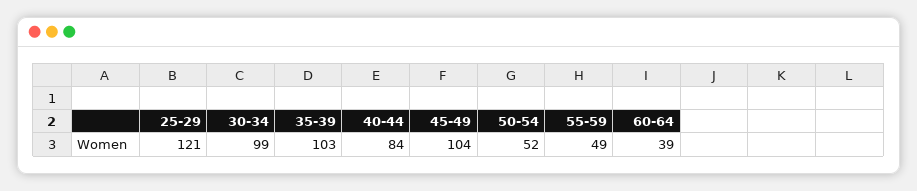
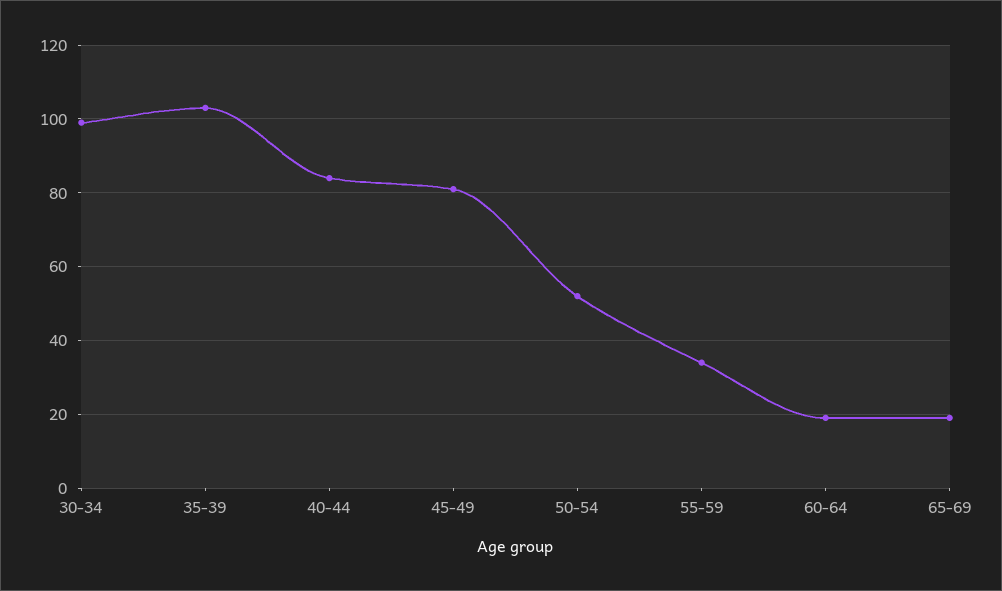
25-29: 121 -> none
45-49: 104 -> 80
55-59: 49 -> 35
60-64: 39 -> 20
65-69: none -> 20

